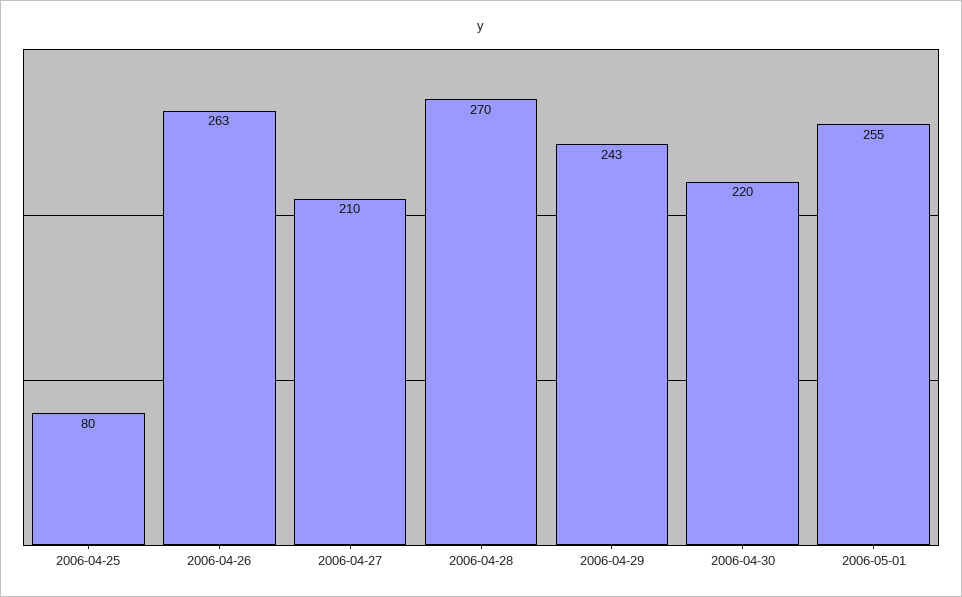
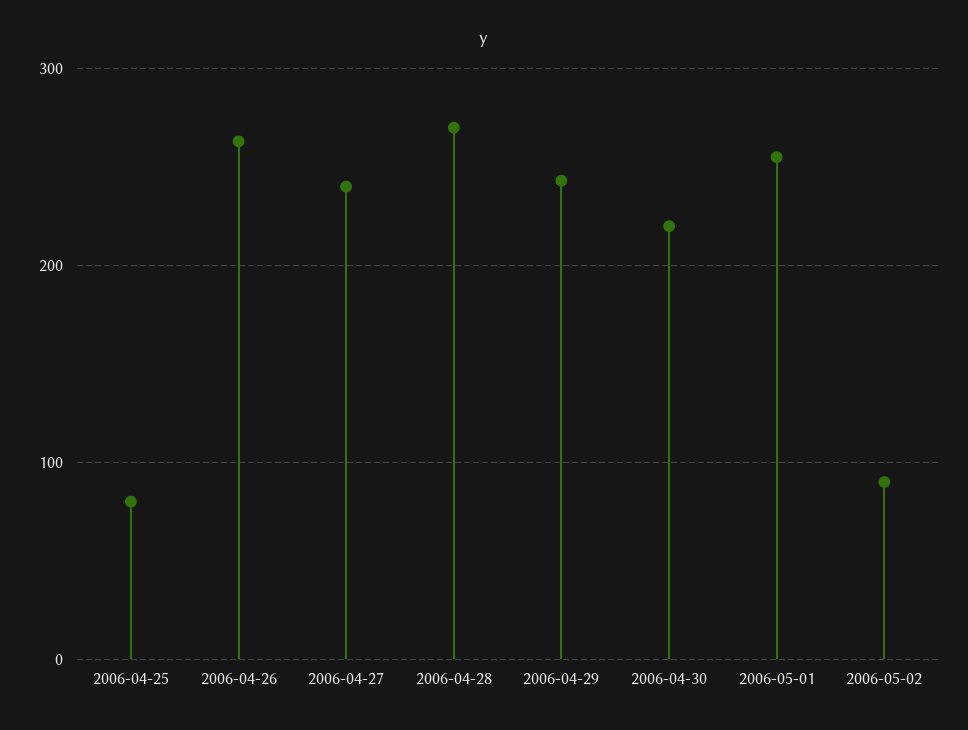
2006-04-27: 210 -> 240
2006-05-02: none -> 90

